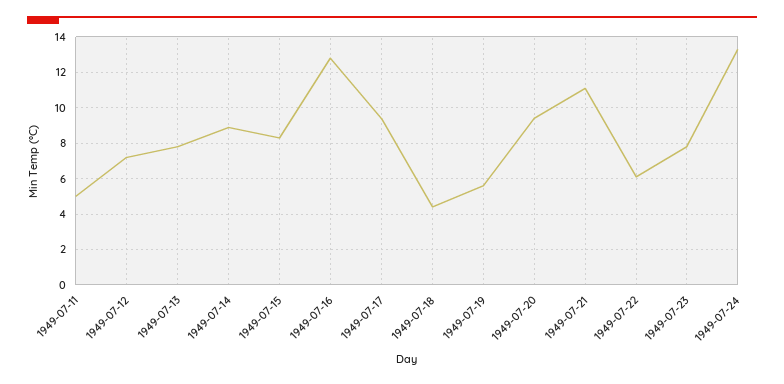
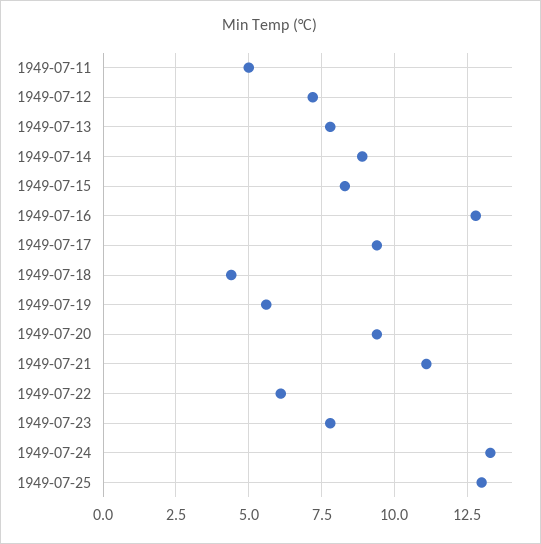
1949-07-25: none -> 13

